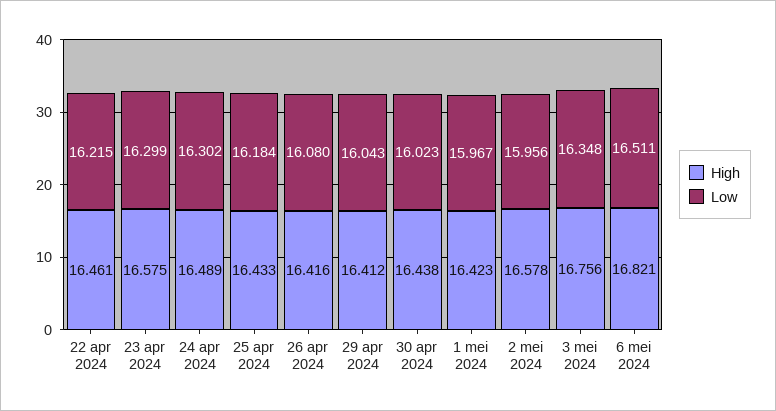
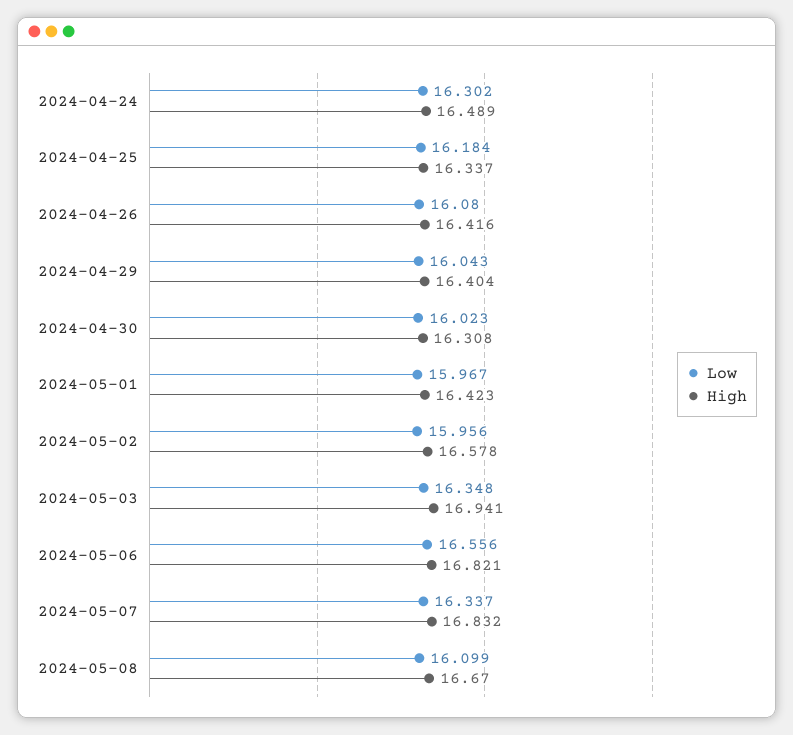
High, 22 apr 2024: 16.461 -> none
Low, 22 apr 2024: 16.215 -> none
High, 23 apr 2024: 16.575 -> none
Low, 23 apr 2024: 16.299 -> none
High, 25 apr 2024: 16.433 -> 16.337
High, 29 apr 2024: 16.412 -> 16.404
High, 30 apr 2024: 16.438 -> 16.308
High, 3 mei 2024: 16.756 -> 16.941
Low, 6 mei 2024: 16.511 -> 16.556
Low, 2024-05-07: none -> 16.337
High, 2024-05-07: none -> 16.832
Low, 2024-05-08: none -> 16.099
High, 2024-05-08: none -> 16.67

